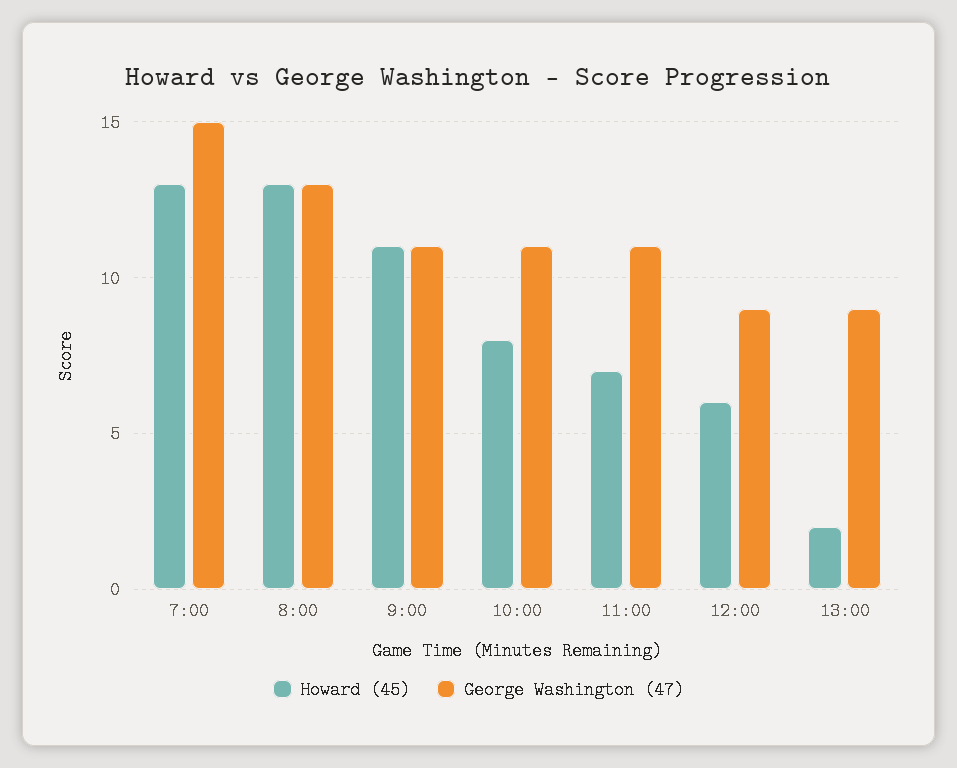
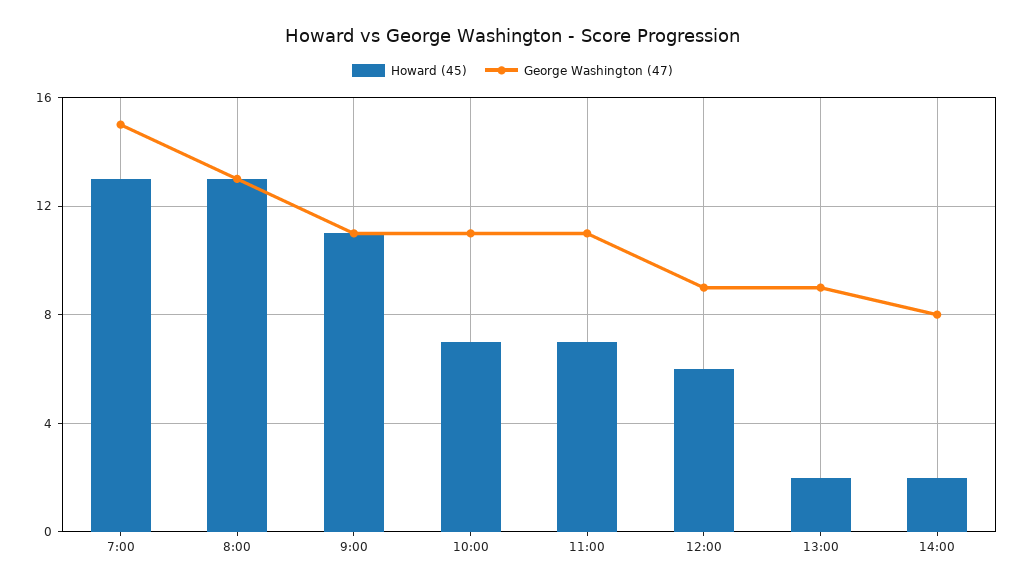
Howard (45), 10:00: 8 -> 7
Howard (45), 14:00: none -> 2
George Washington (47), 14:00: none -> 8

